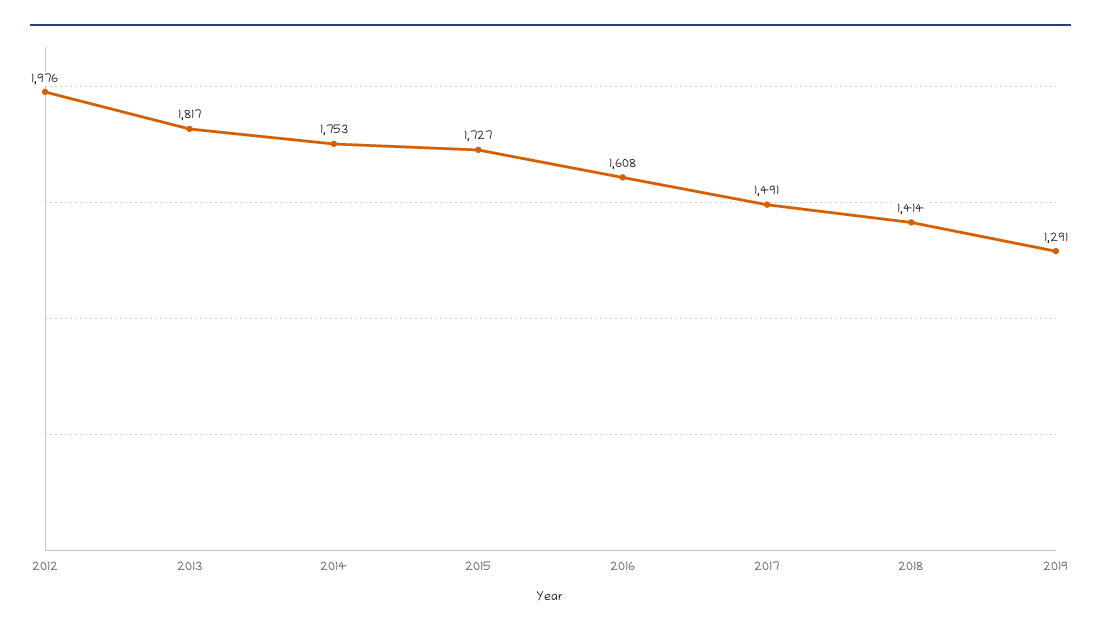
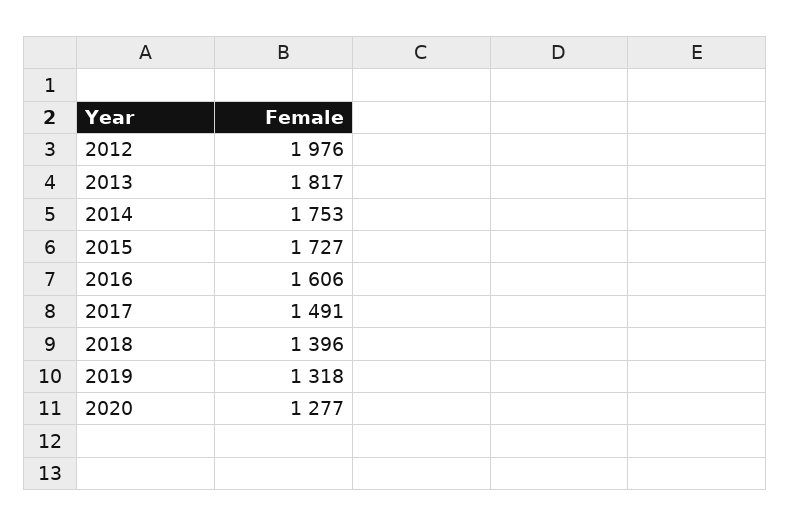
2016: 1608 -> 1606
2018: 1414 -> 1396
2019: 1291 -> 1318
2020: none -> 1277

